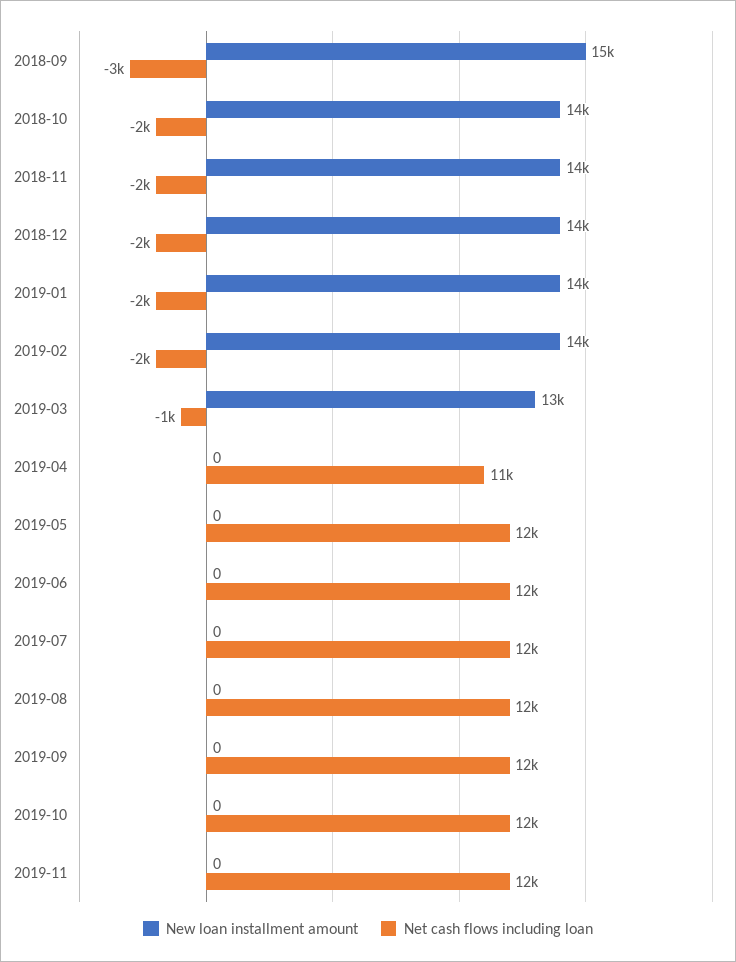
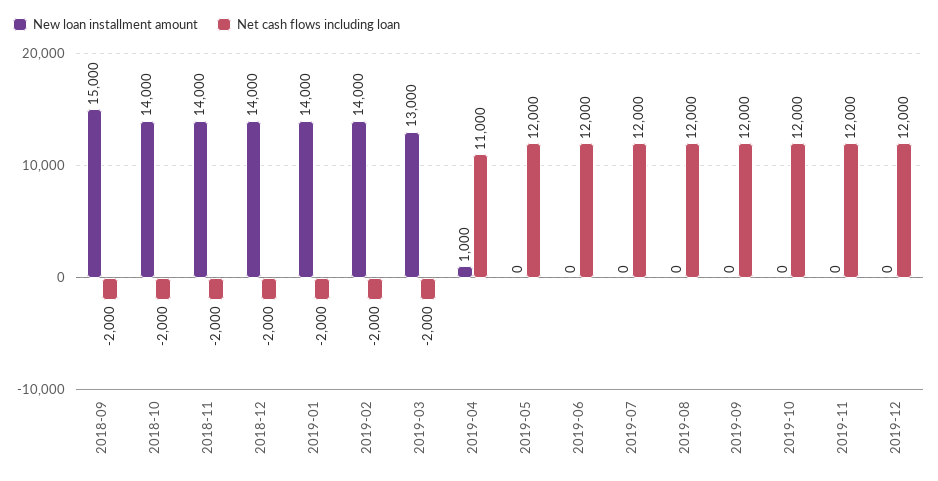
Net cash flows including loan, 2018-09: -3000 -> -2000
Net cash flows including loan, 2019-03: -1000 -> -2000
New loan installment amount, 2019-04: 0 -> 1000
New loan installment amount, 2019-12: none -> 0
Net cash flows including loan, 2019-12: none -> 12000

